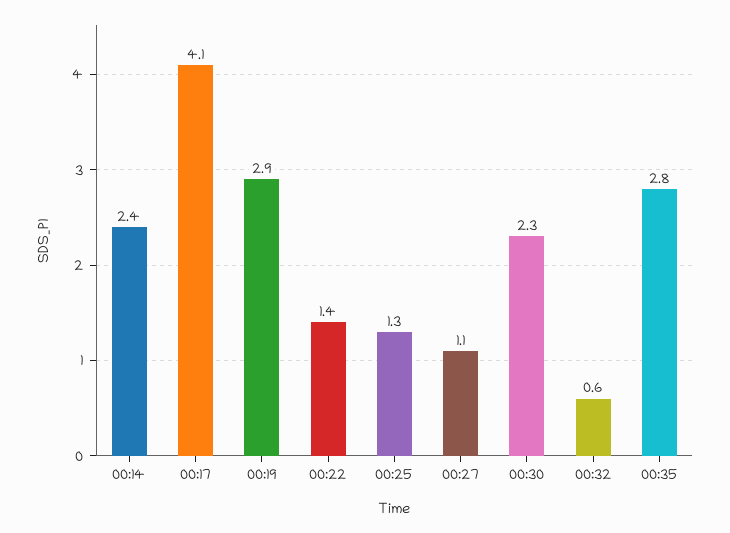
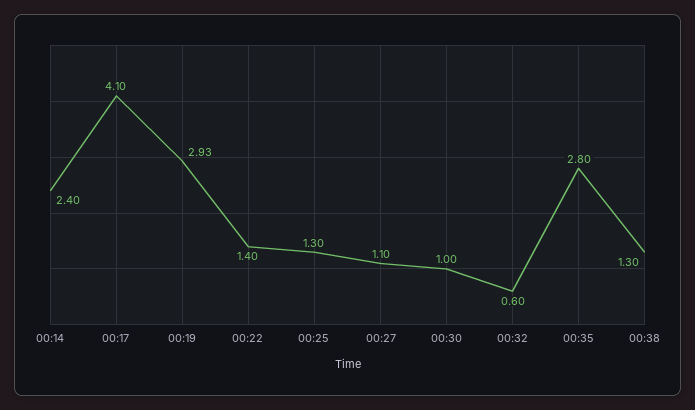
00:30: 2.3 -> 1
00:38: none -> 1.3

